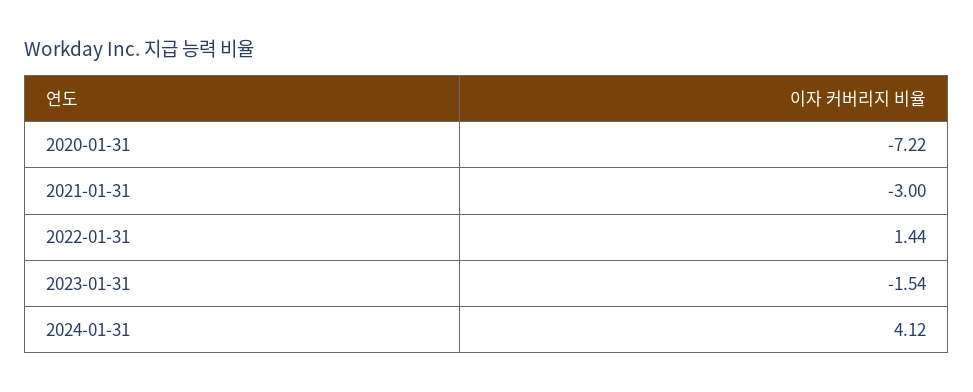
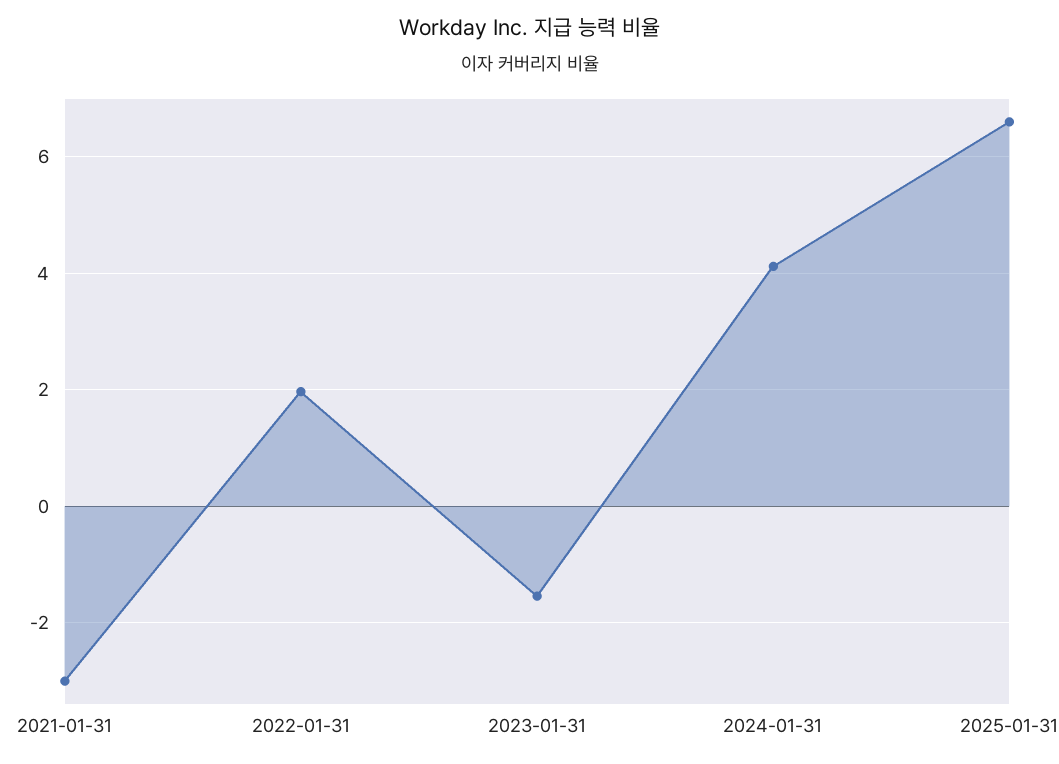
2020-01-31: -7.22 -> none
2022-01-31: 1.44 -> 2
2025-01-31: none -> 6.6

